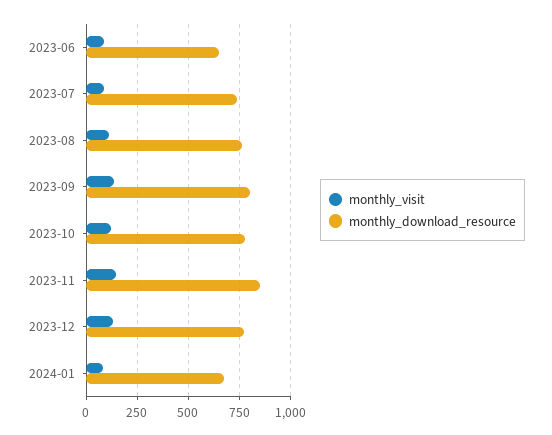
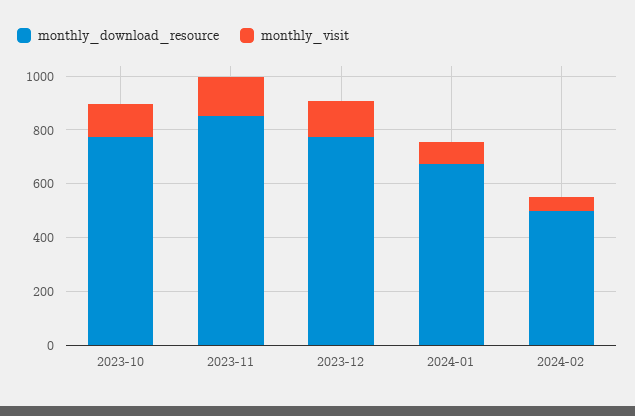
monthly_visit, 2023-06: 100 -> none
monthly_download_resource, 2023-06: 650 -> none
monthly_visit, 2023-07: 100 -> none
monthly_download_resource, 2023-07: 750 -> none
monthly_visit, 2023-08: 100 -> none
monthly_download_resource, 2023-08: 750 -> none
monthly_visit, 2023-09: 150 -> none
monthly_download_resource, 2023-09: 800 -> none
monthly_download_resource, 2024-02: none -> 500
monthly_visit, 2024-02: none -> 50

